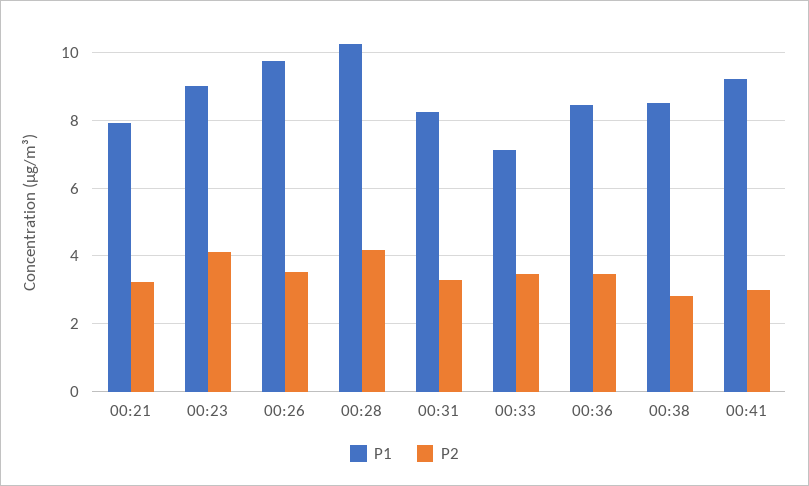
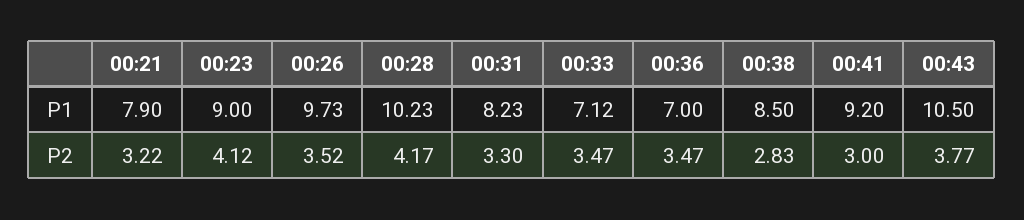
P1, 00:36: 8.4 -> 7
P1, 00:43: none -> 10.5
P2, 00:43: none -> 3.77

